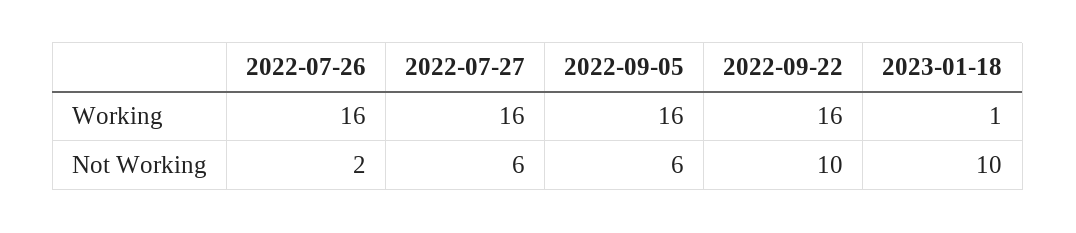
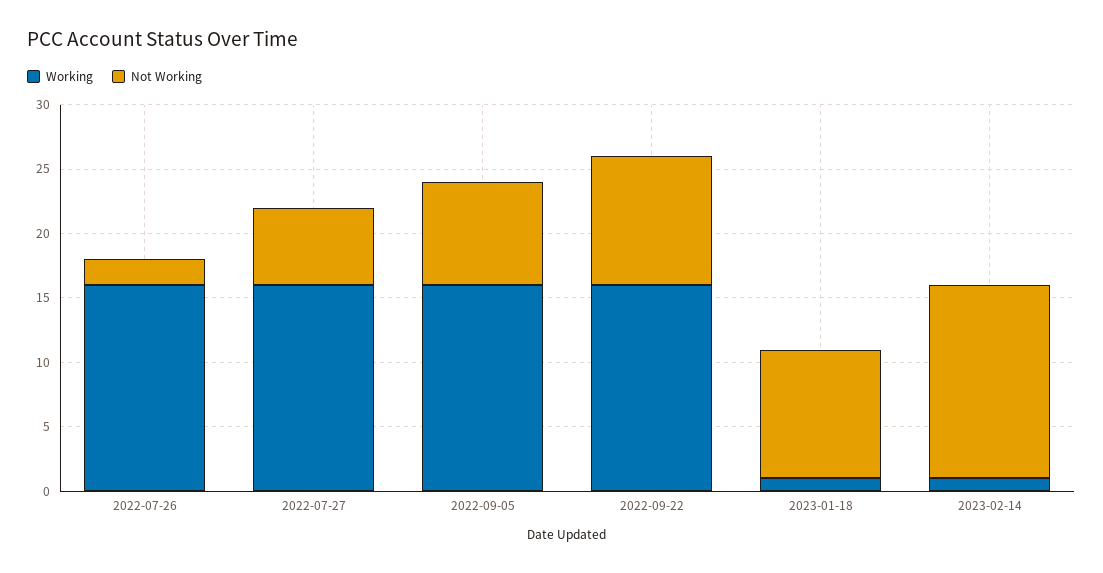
Not Working, 2022-09-05: 6 -> 8
Working, 2023-02-14: none -> 1
Not Working, 2023-02-14: none -> 15

